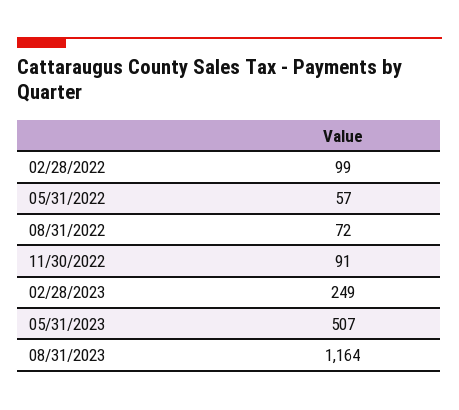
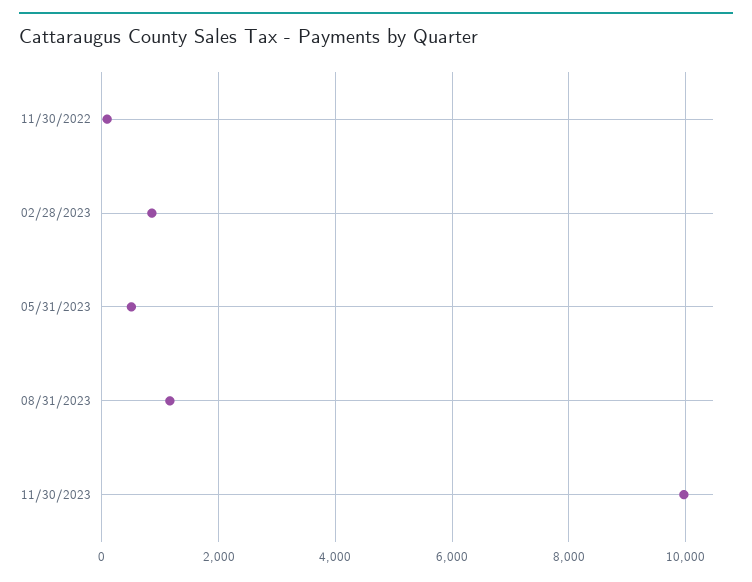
02/28/2022: 99 -> none
05/31/2022: 57 -> none
08/31/2022: 72 -> none
02/28/2023: 249 -> 800
11/30/2023: none -> 10000

